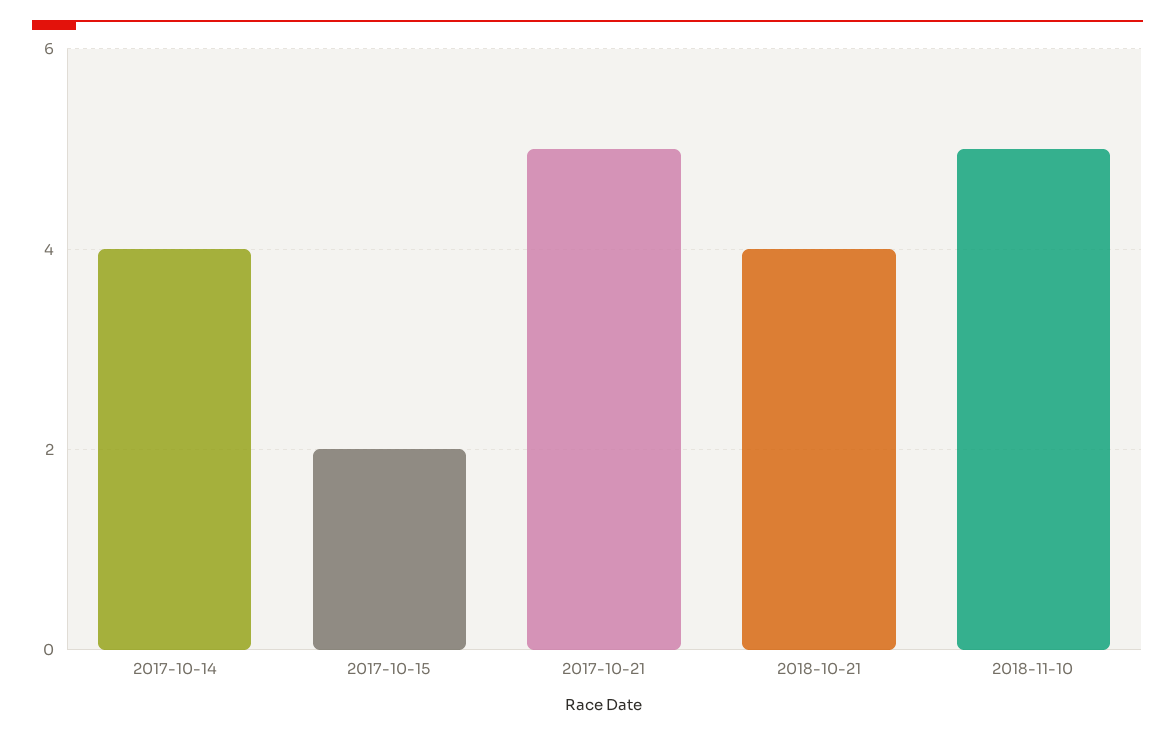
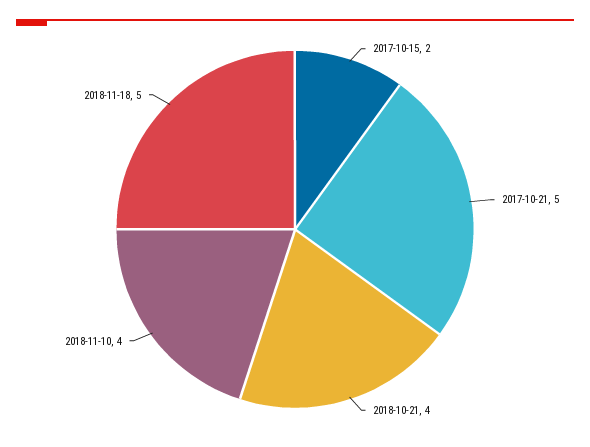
2017-10-14: 4 -> none
2018-11-10: 5 -> 4
2018-11-18: none -> 5

